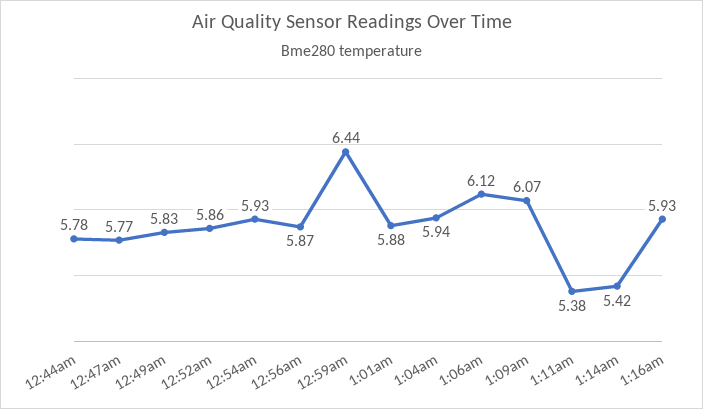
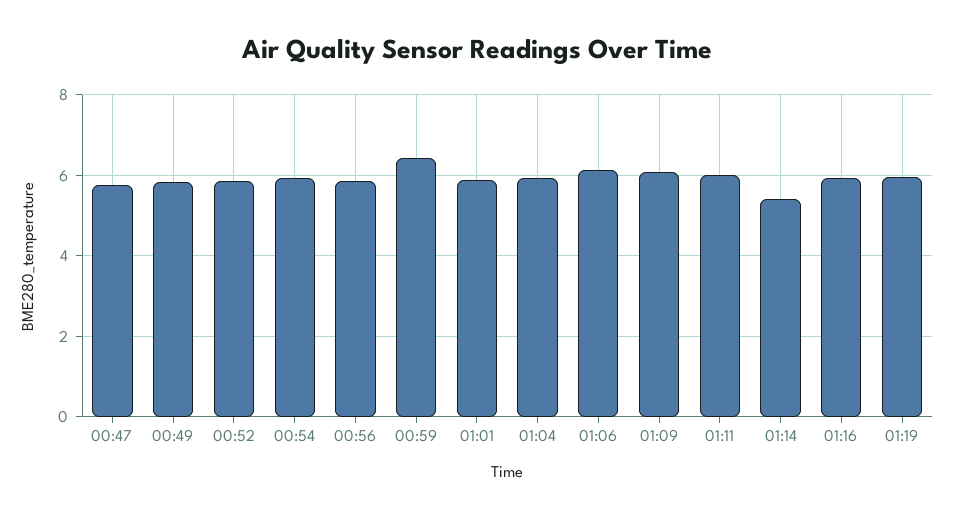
12:44am: 5.78 -> none
1:11am: 5.38 -> 6
01:19: none -> 6

